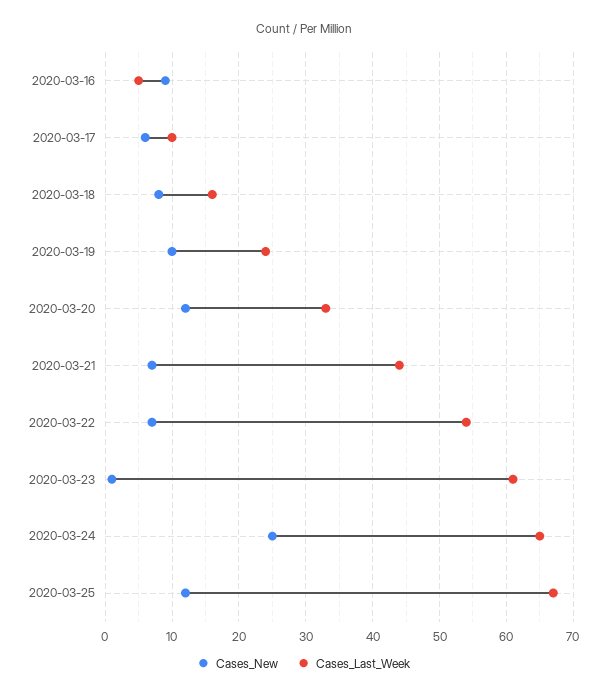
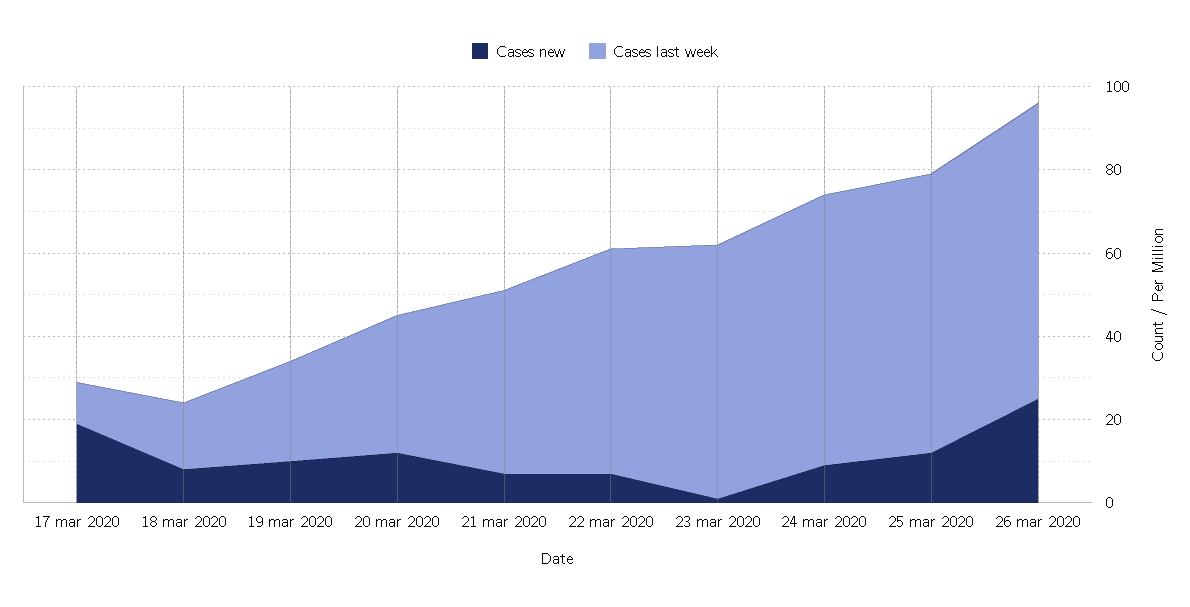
Cases_New, 2020-03-16: 9 -> none
Cases_Last_Week, 2020-03-16: 5 -> none
Cases_New, 2020-03-17: 6 -> 20
Cases_New, 2020-03-24: 25 -> 10
Cases_New, 26 mar 2020: none -> 25
Cases_Last_Week, 26 mar 2020: none -> 70

